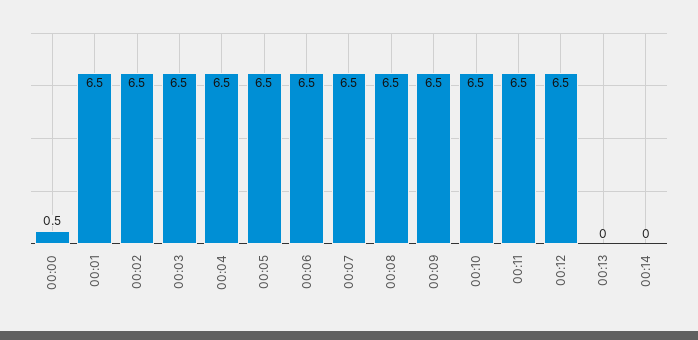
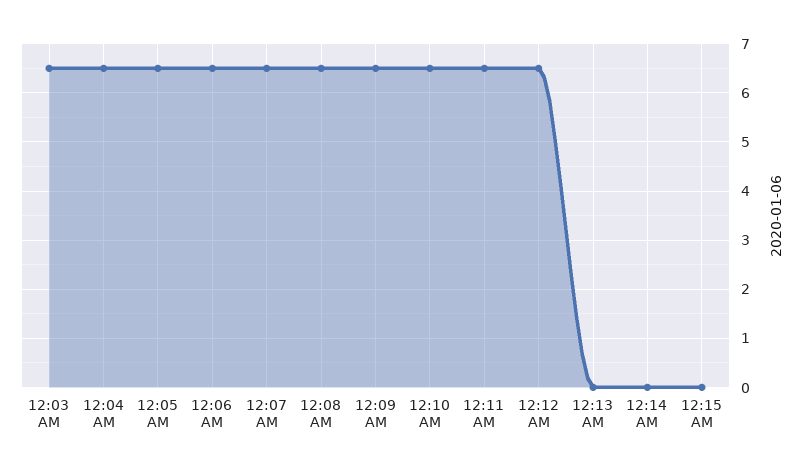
00:00: 0.5 -> none
00:01: 6.5 -> none
00:02: 6.5 -> none
12:15 AM: none -> 0

